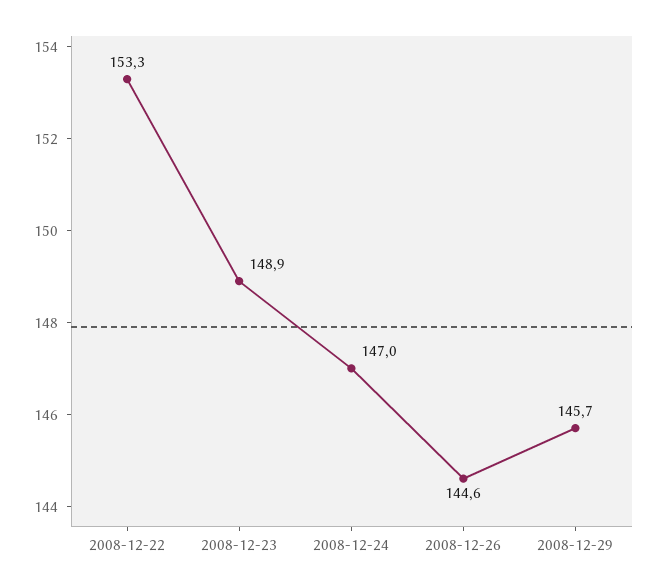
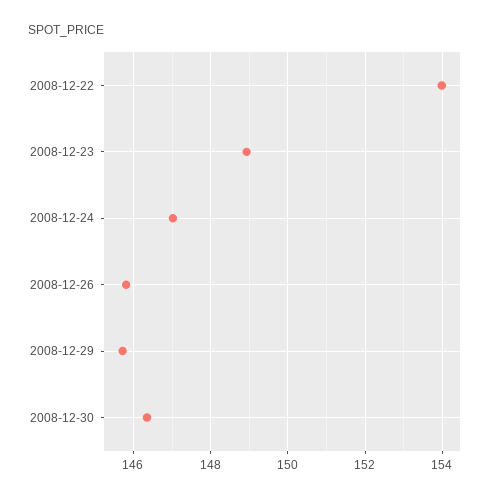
2008-12-22: 153.3 -> 154
2008-12-26: 144.6 -> 145.8
2008-12-30: none -> 146.4

